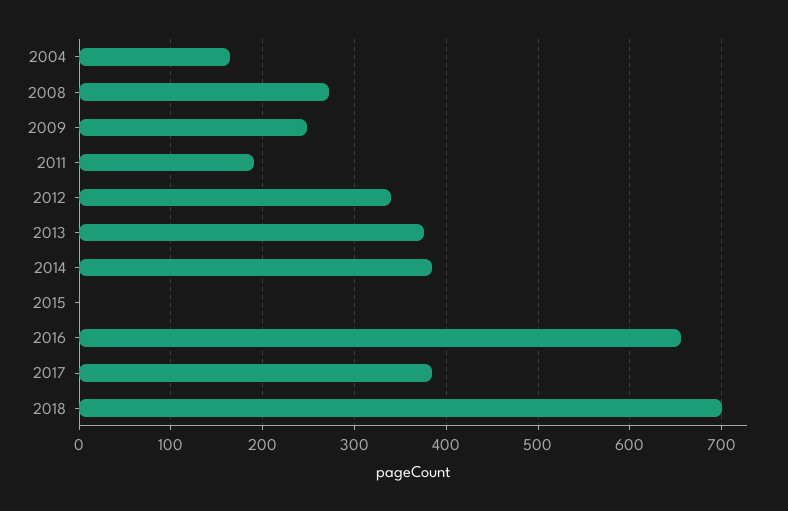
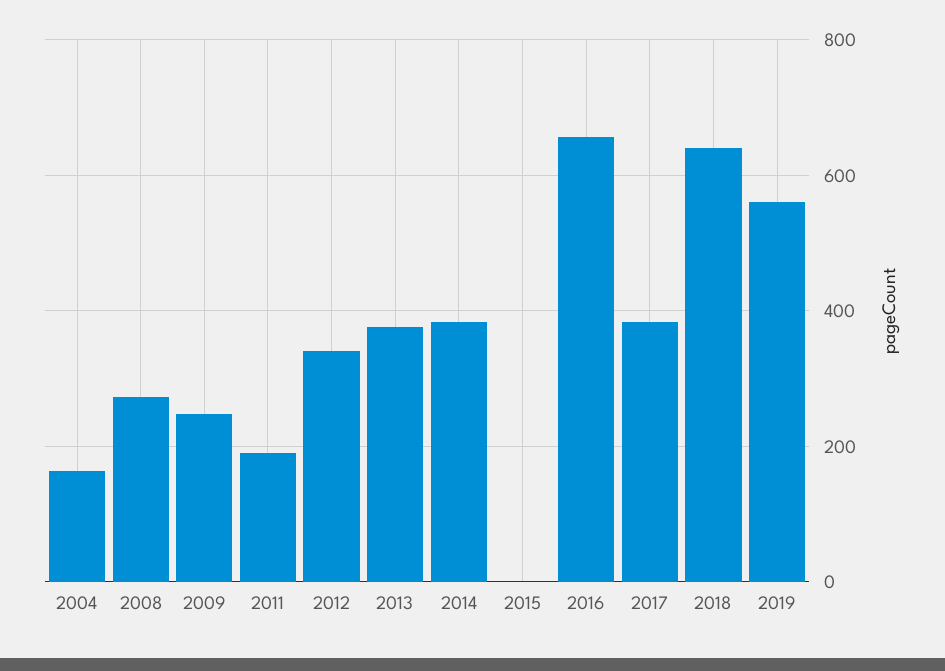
2018: 700 -> 640
2019: none -> 560

